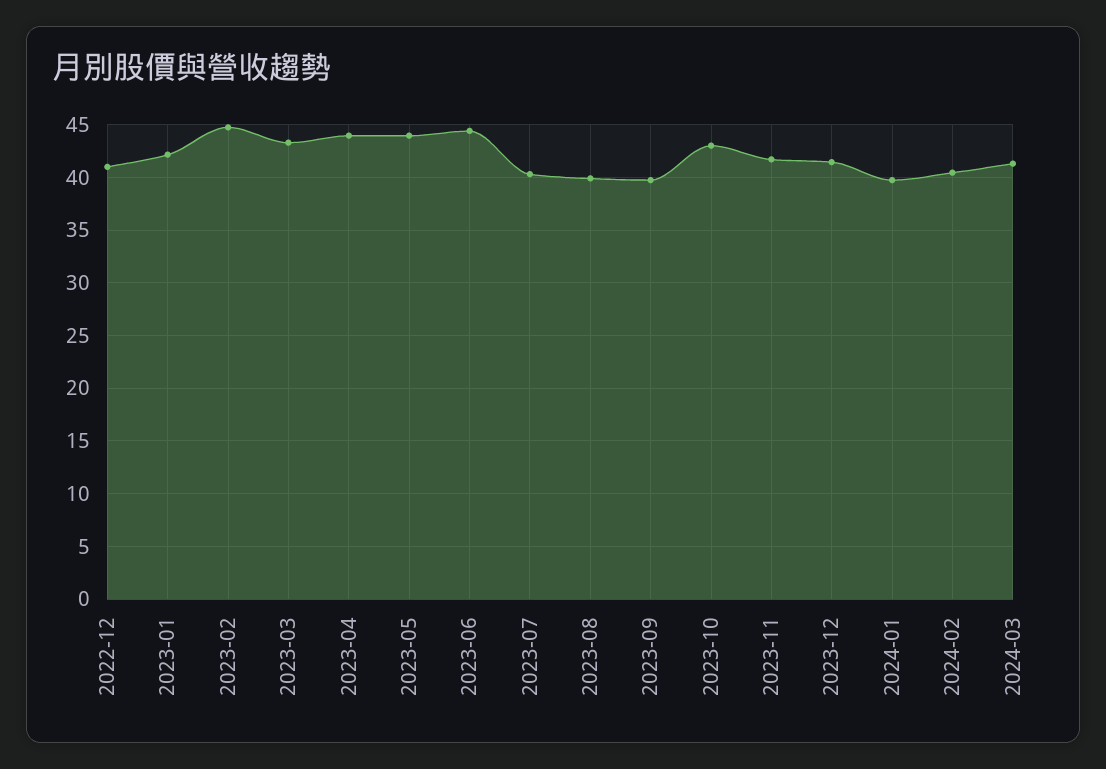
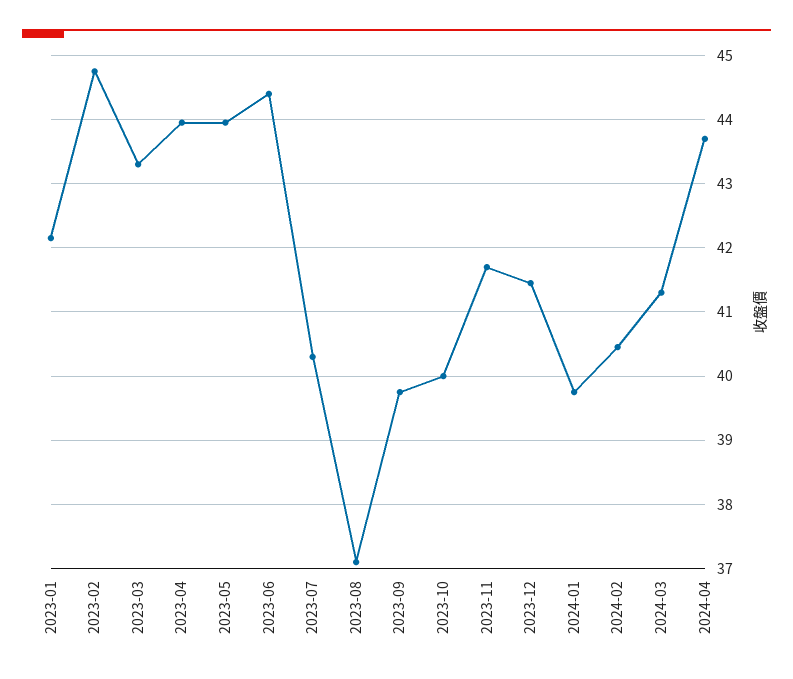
2022-12: 41 -> none
2023-08: 40 -> 37.1
2023-10: 43 -> 40
2024-04: none -> 43.7

